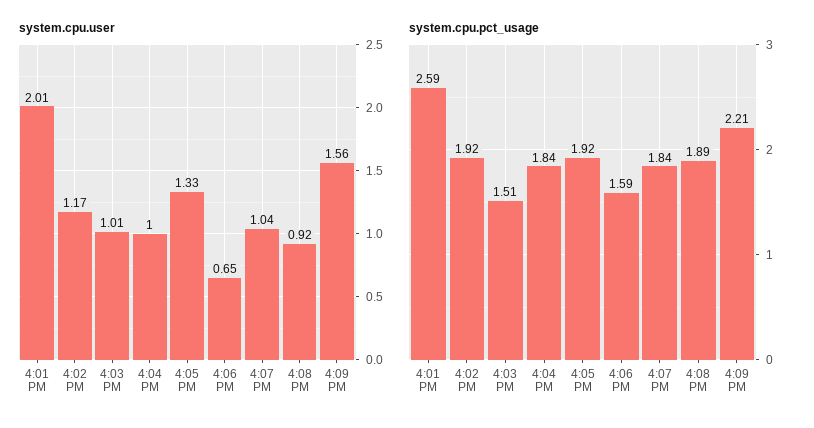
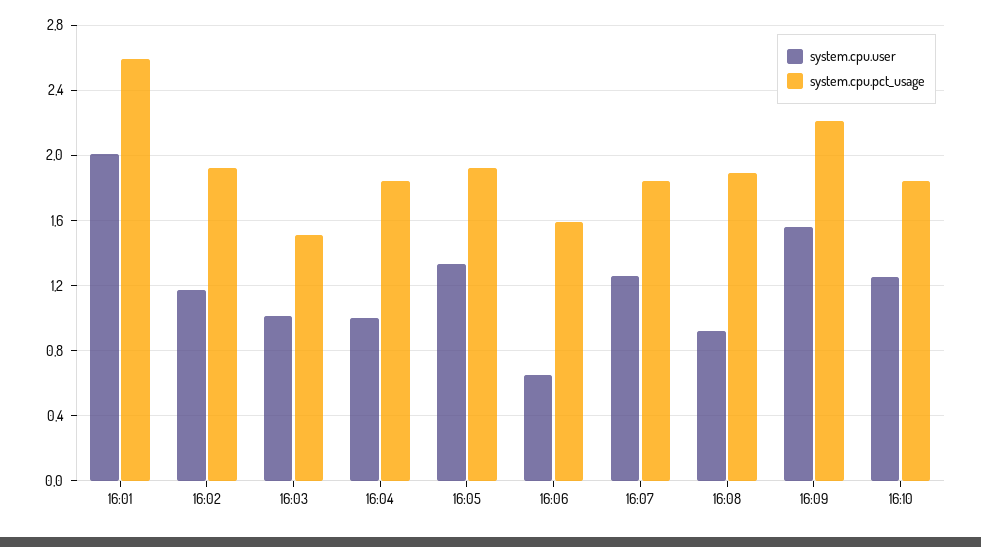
system.cpu.user, 4:07 PM: 1.04 -> 1.25
system.cpu.user, 16:10: none -> 1.25
system.cpu.pct_usage, 16:10: none -> 1.85

